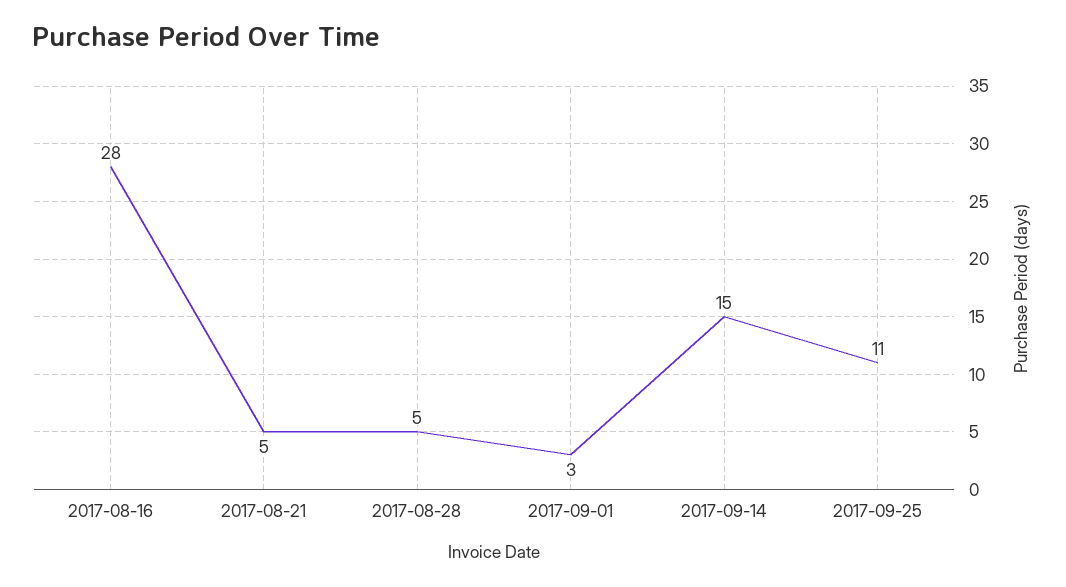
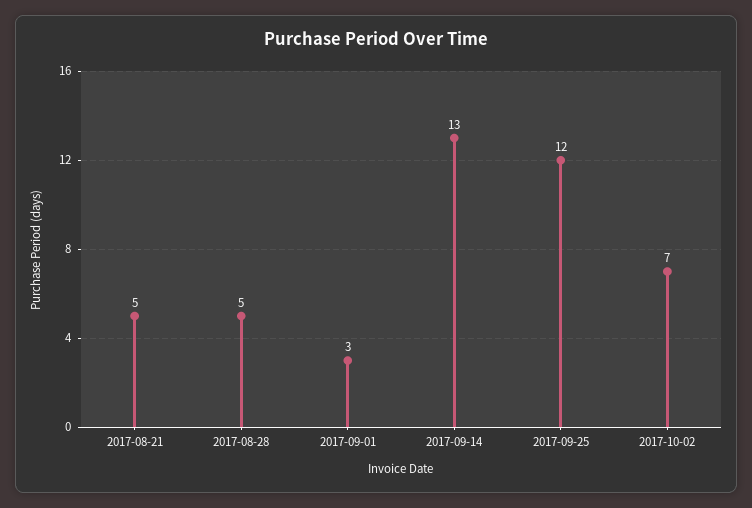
2017-08-16: 28 -> none
2017-09-14: 15 -> 13
2017-09-25: 11 -> 12
2017-10-02: none -> 7

